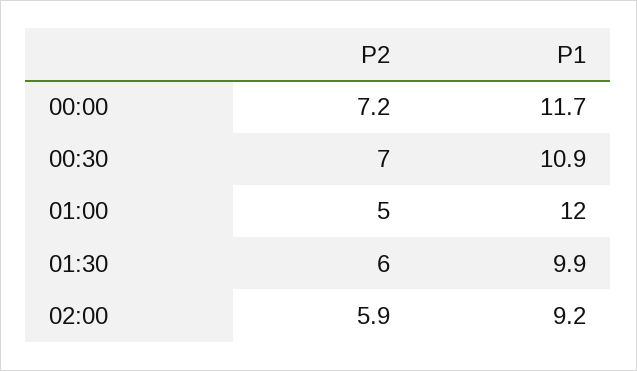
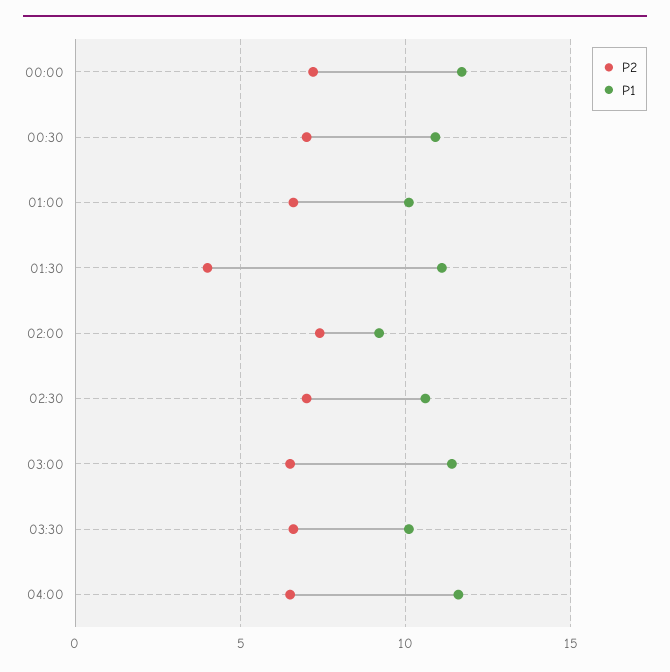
P2, 01:00: 5 -> 6.5
P1, 01:00: 12 -> 10
P2, 01:30: 6 -> 4
P1, 01:30: 9.9 -> 11
P2, 02:00: 5.9 -> 7.5
P2, 02:30: none -> 7
P1, 02:30: none -> 10.5
P2, 03:00: none -> 6.5
P1, 03:00: none -> 11.5
P2, 03:30: none -> 6.5
P1, 03:30: none -> 10
P2, 04:00: none -> 6.5
P1, 04:00: none -> 11.5

